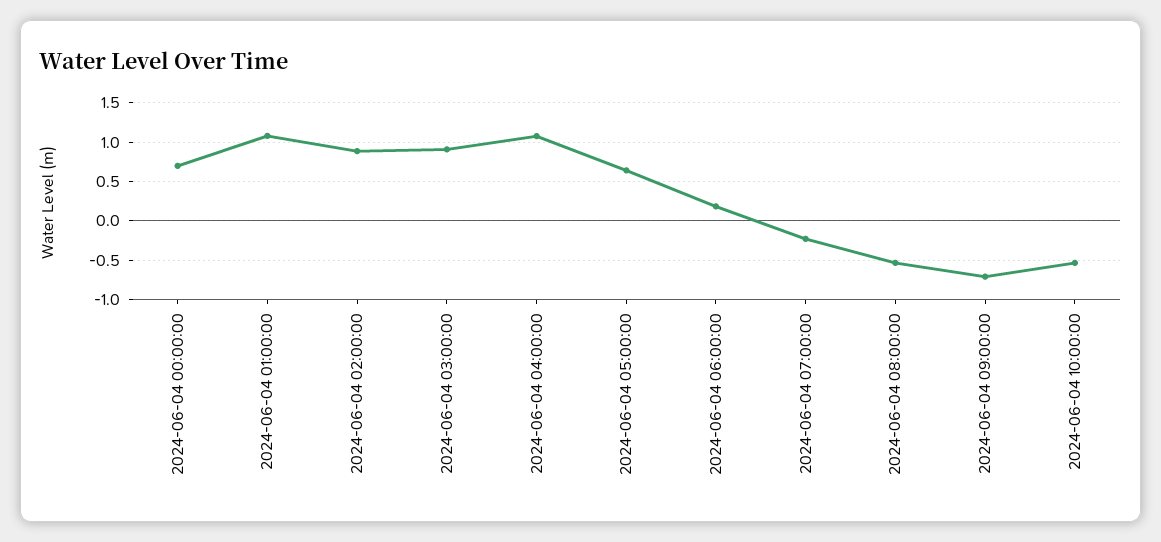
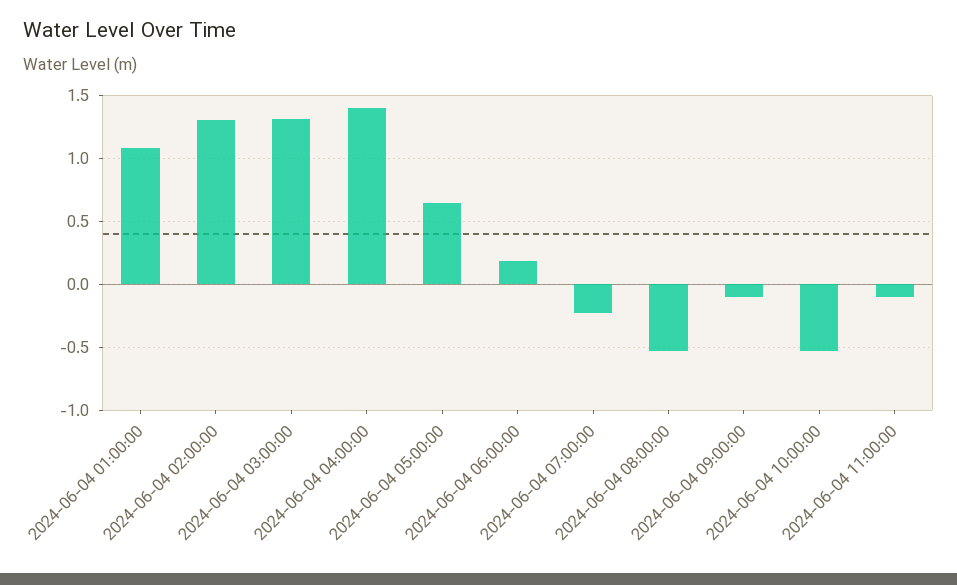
2024-06-04 00:00:00: 0.7 -> none
2024-06-04 02:00:00: 0.9 -> 1.3
2024-06-04 03:00:00: 0.9 -> 1.3
2024-06-04 04:00:00: 1.1 -> 1.4
2024-06-04 09:00:00: -0.7 -> -0.1
2024-06-04 11:00:00: none -> -0.1

